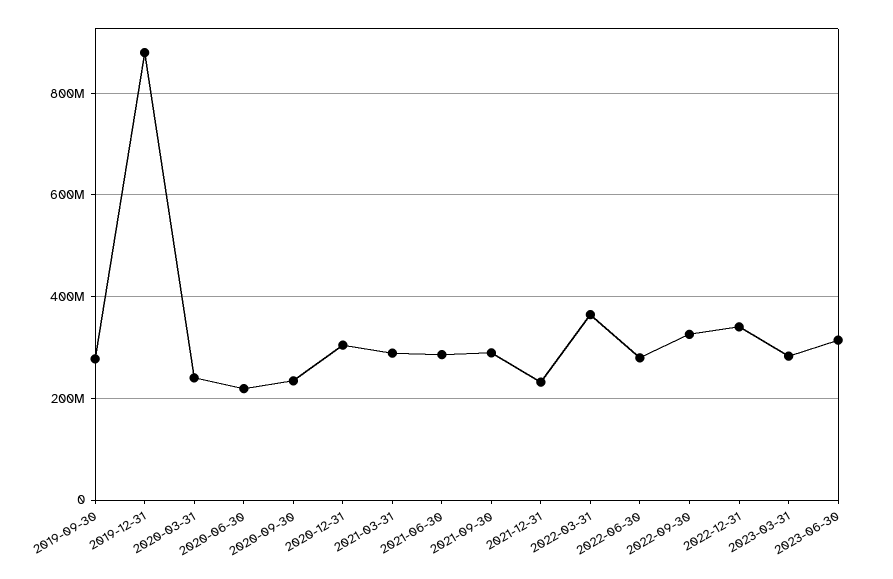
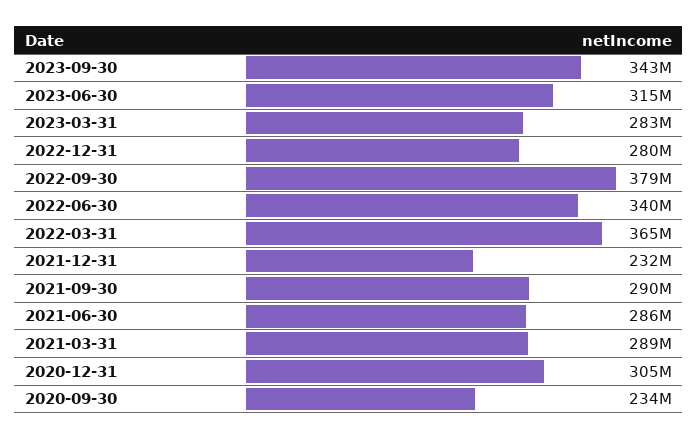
2019-09-30: 280000000 -> none
2019-12-31: 880000000 -> none
2020-03-31: 240000000 -> none
2020-06-30: 220000000 -> none
2022-06-30: 280000000 -> 340000000
2022-09-30: 320000000 -> 379000000
2022-12-31: 340000000 -> 280000000
2023-09-30: none -> 343000000

